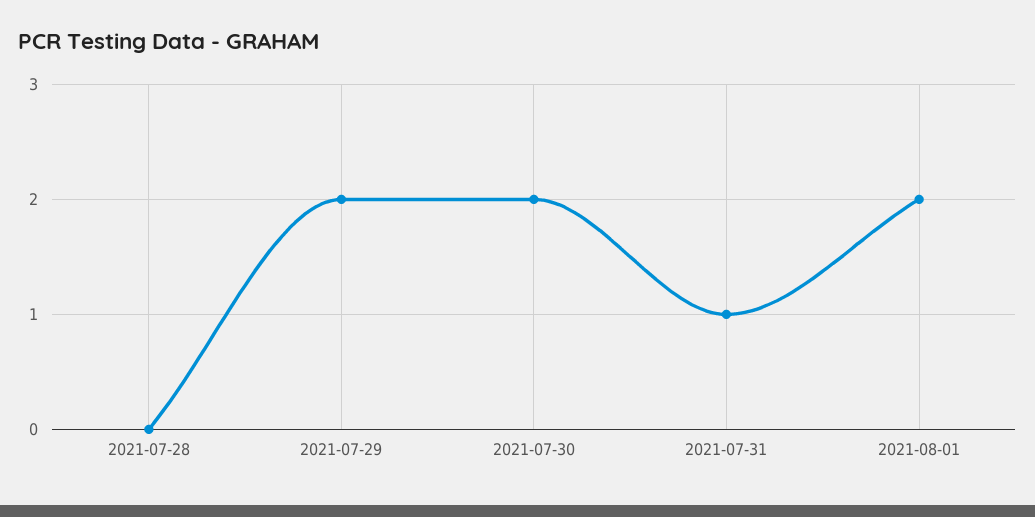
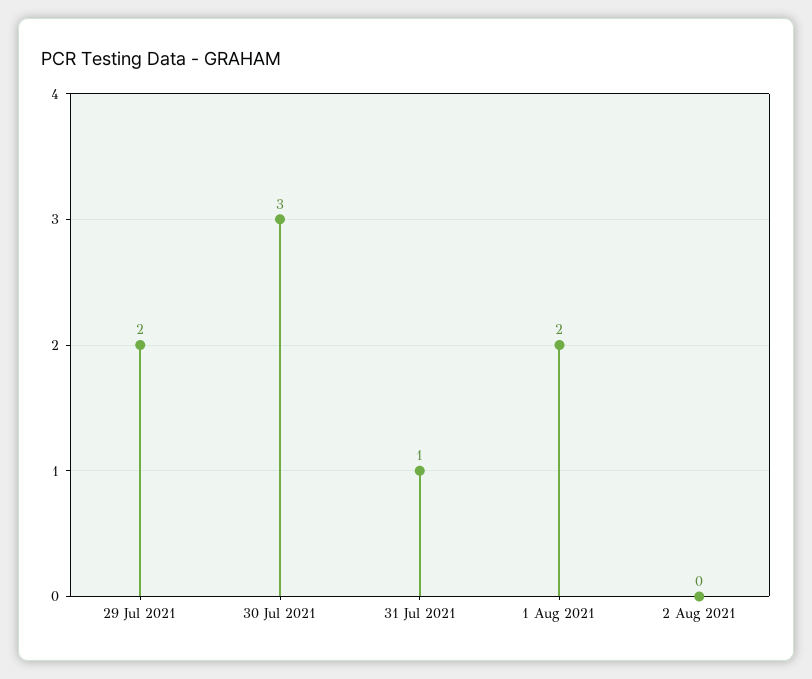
2021-07-28: 0 -> none
2021-07-30: 2 -> 3
2 Aug 2021: none -> 0

